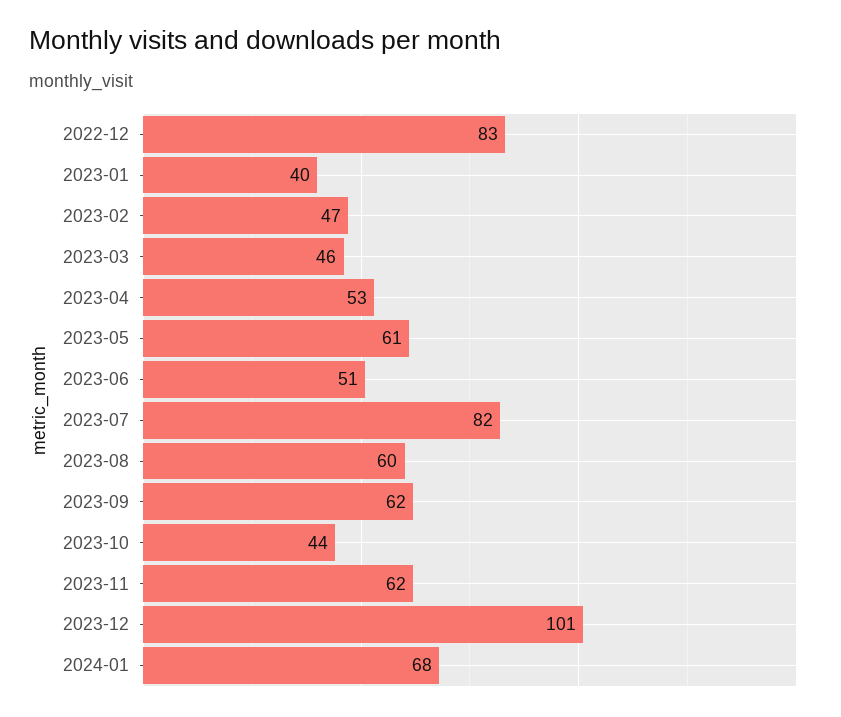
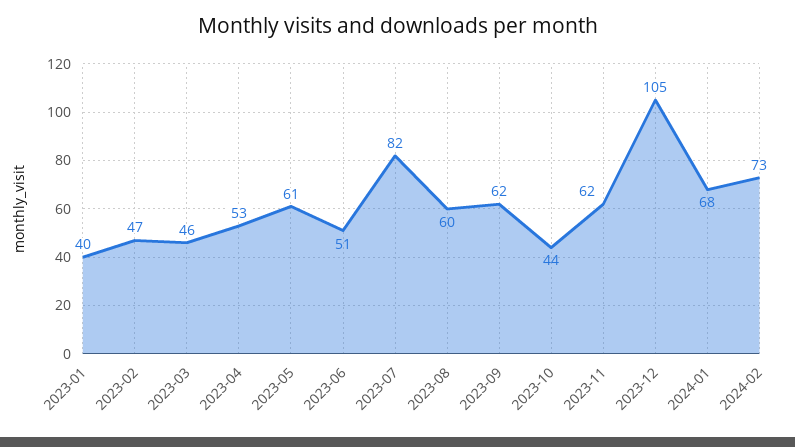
2022-12: 83 -> none
2023-12: 101 -> 105
2024-02: none -> 73

